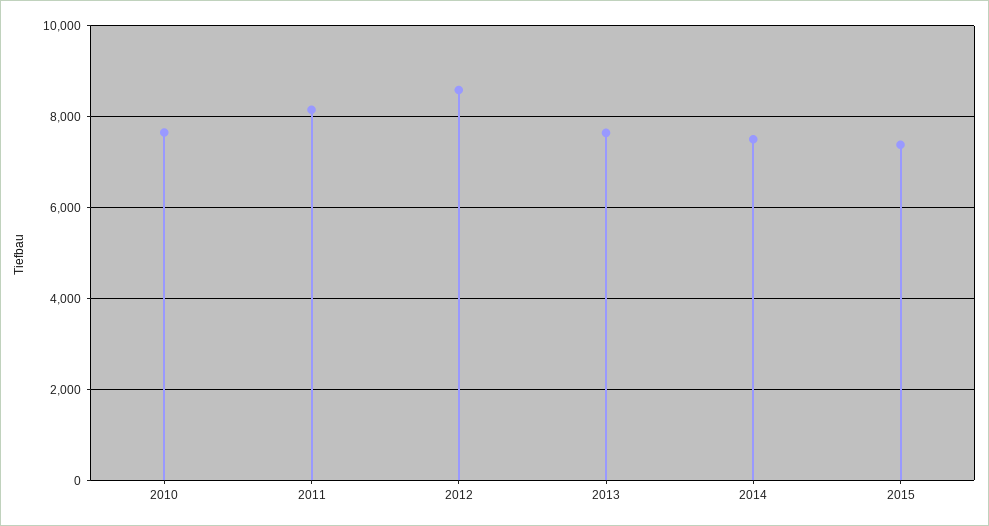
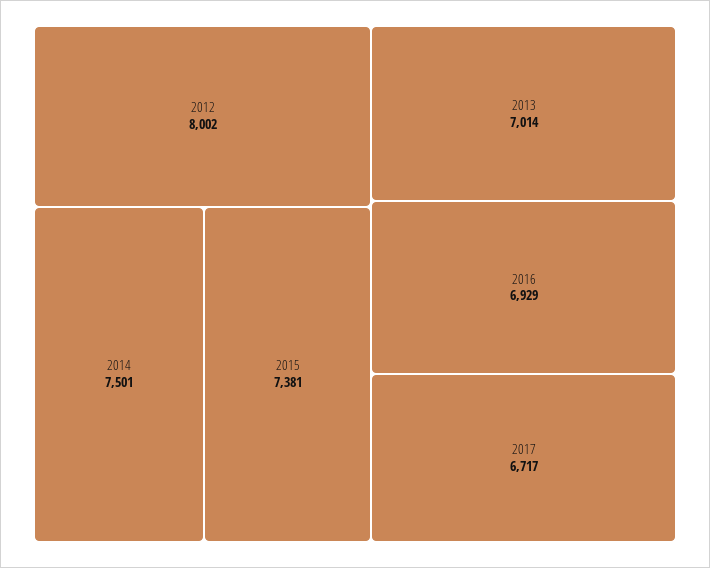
2010: 7600 -> none
2011: 8200 -> none
2012: 8600 -> 8002
2013: 7600 -> 7014
2016: none -> 6929
2017: none -> 6717

